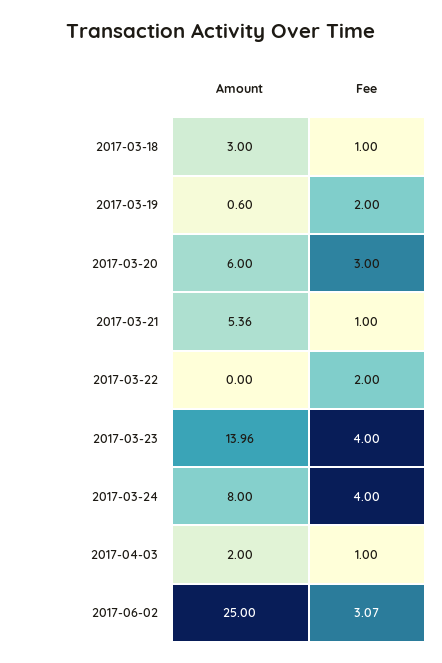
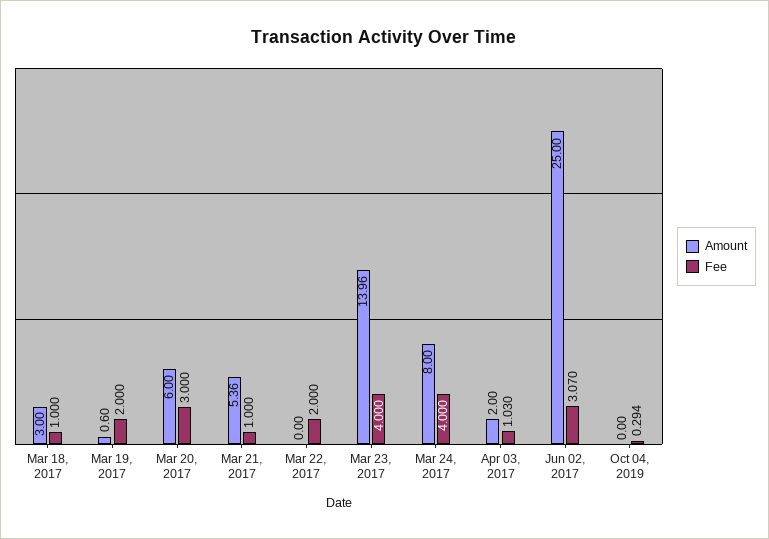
Fee, 2017-04-03: 1 -> 1.03
Amount, Oct 04, 2019: none -> 0
Fee, Oct 04, 2019: none -> 0.294

